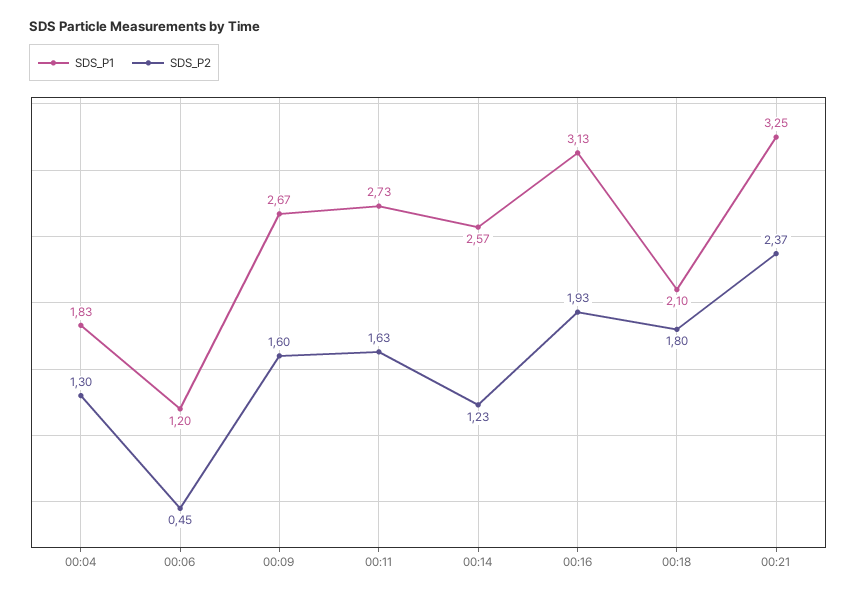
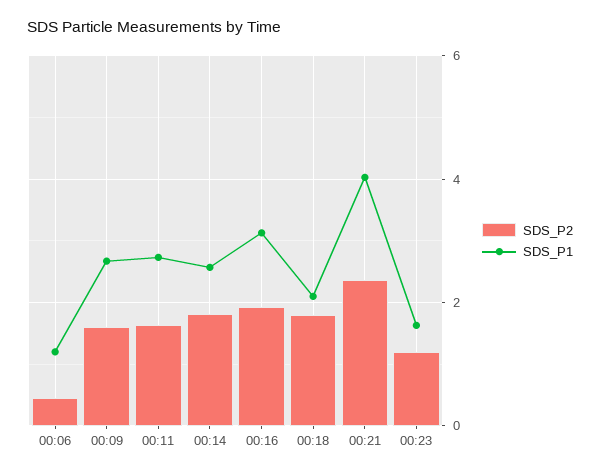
SDS_P1, 00:04: 1.83 -> none
SDS_P2, 00:04: 1.3 -> none
SDS_P2, 00:14: 1.23 -> 1.8
SDS_P1, 00:21: 3.25 -> 4
SDS_P2, 00:23: none -> 1.2
SDS_P1, 00:23: none -> 1.6

